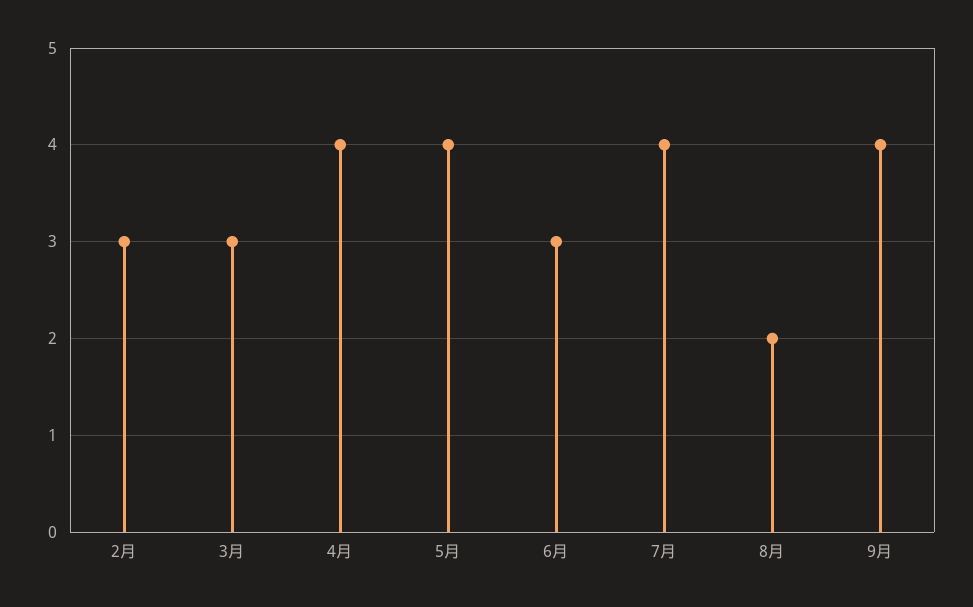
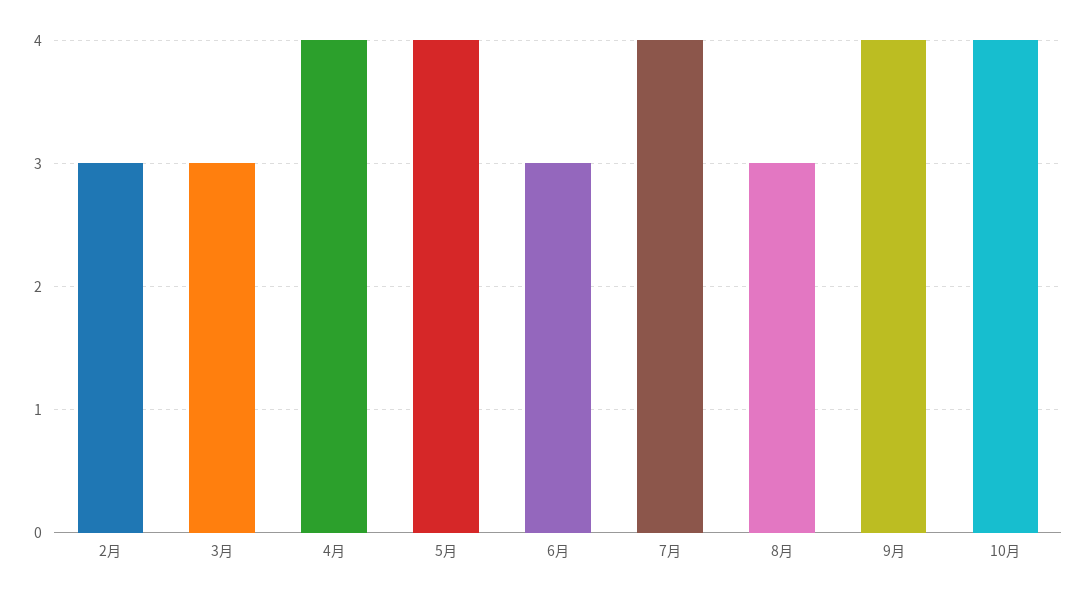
8月: 2 -> 3
10月: none -> 4

